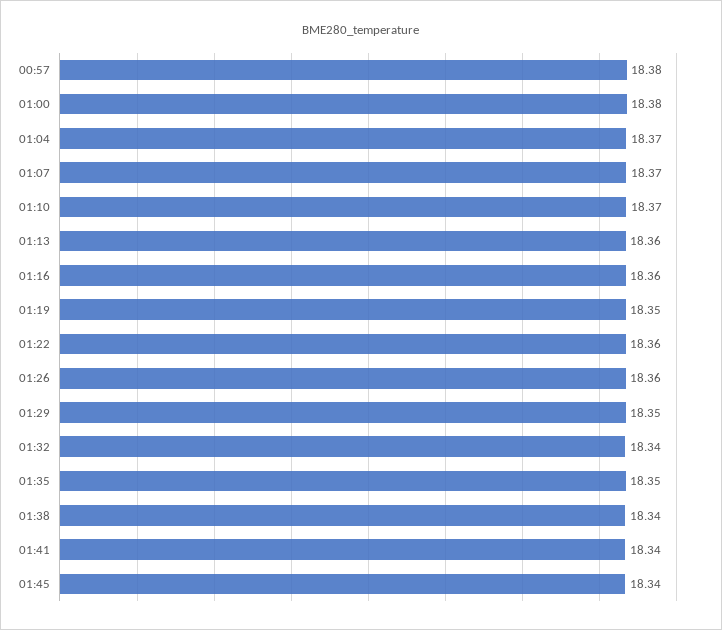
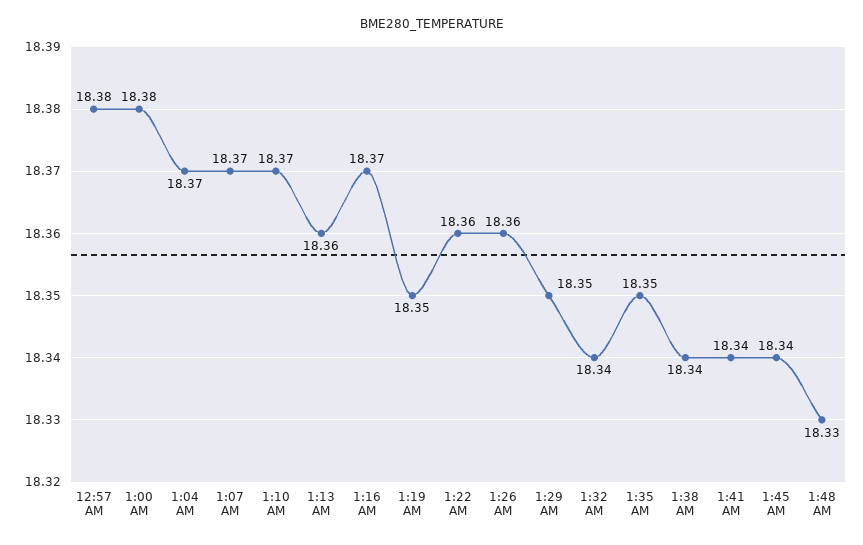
01:16: 18.36 -> 18.37
1:48 AM: none -> 18.33

